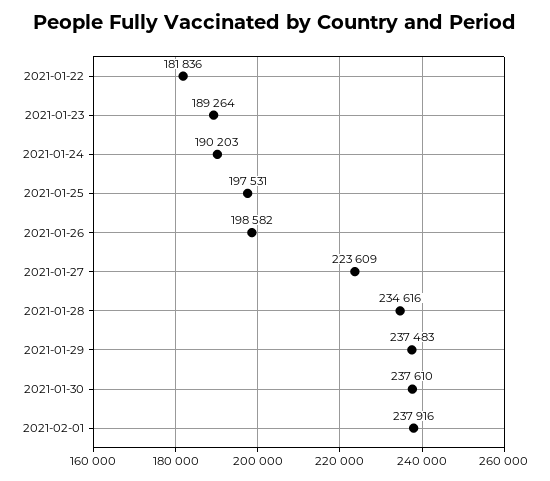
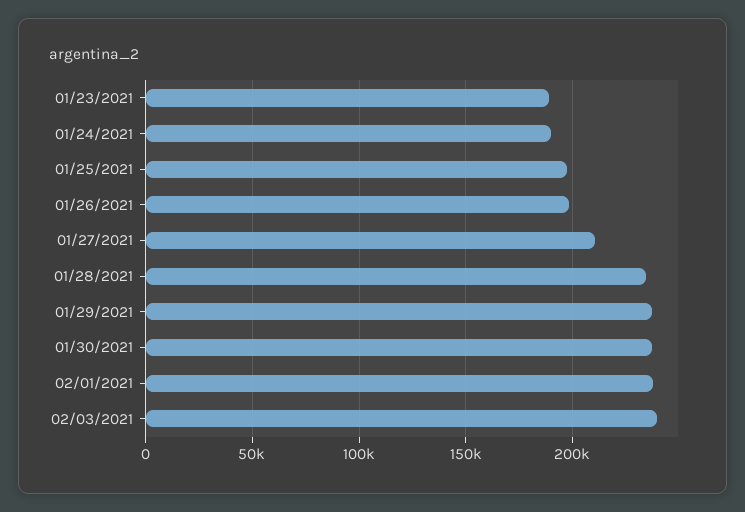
2021-01-22: 181836 -> none
2021-01-27: 223609 -> 210000
02/03/2021: none -> 240000

